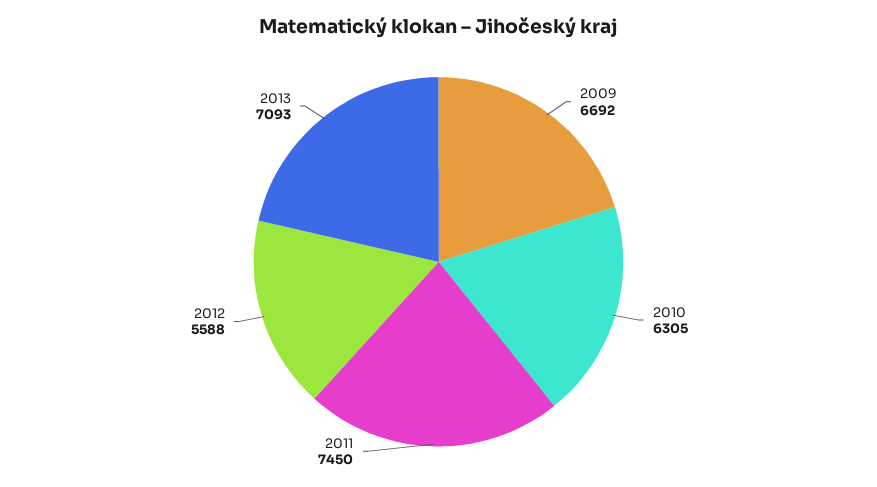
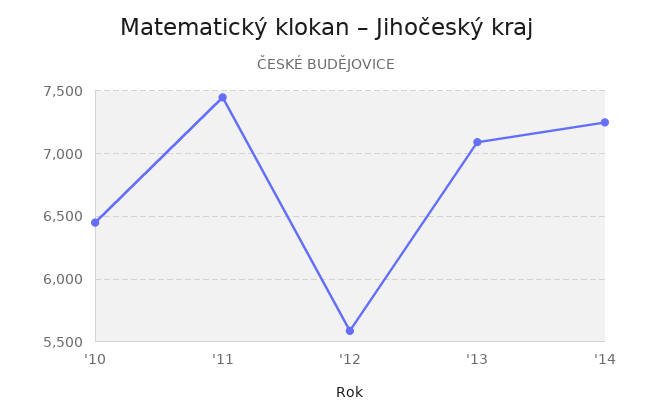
2009: 6692 -> none
2010: 6305 -> 6450
'14: none -> 7250

